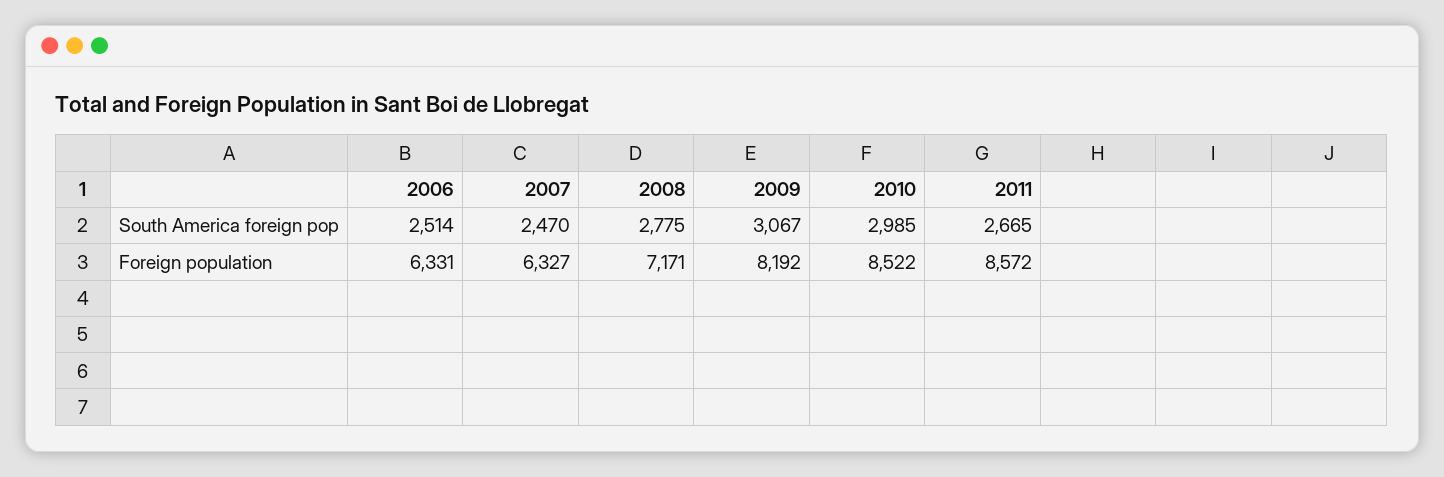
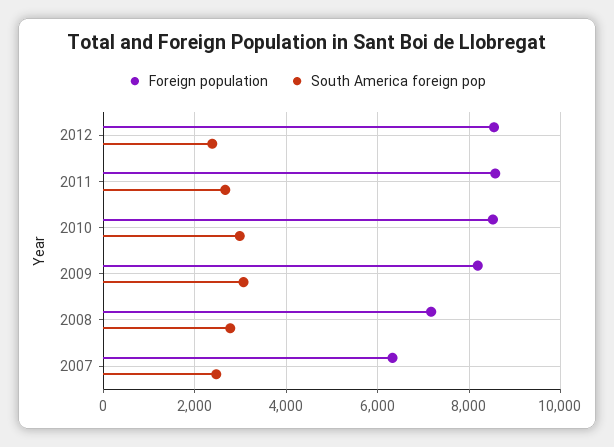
South America foreign pop, 2006: 2514 -> none
Foreign population, 2006: 6331 -> none
Foreign population, 2012: none -> 8600
South America foreign pop, 2012: none -> 2400

